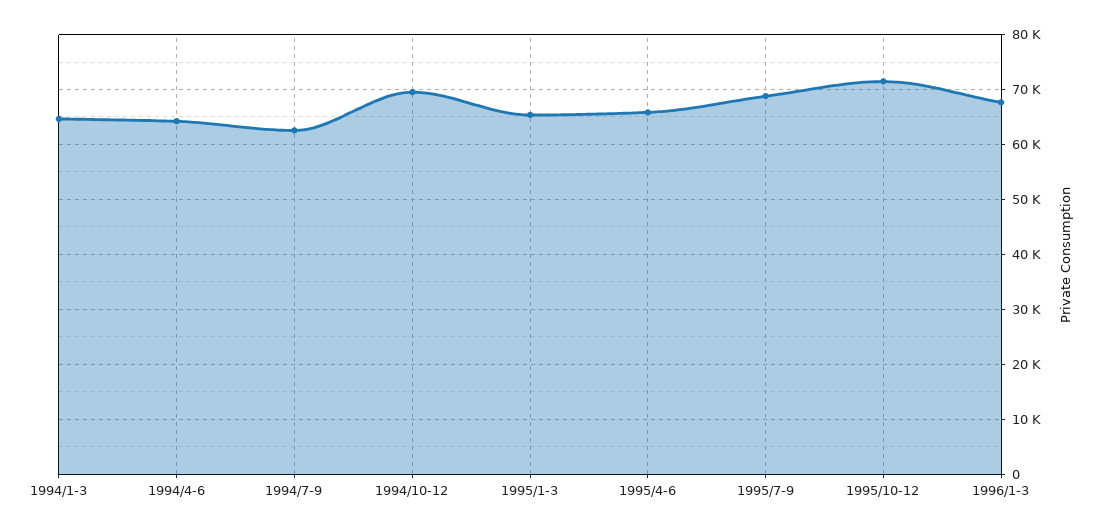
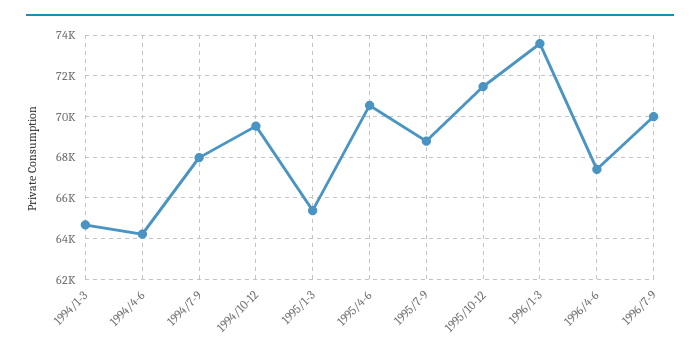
1994/7-9: 62000 -> 68000
1995/4-6: 66000 -> 70500
1996/1-3: 68000 -> 73500
1996/4-6: none -> 67500
1996/7-9: none -> 70000

